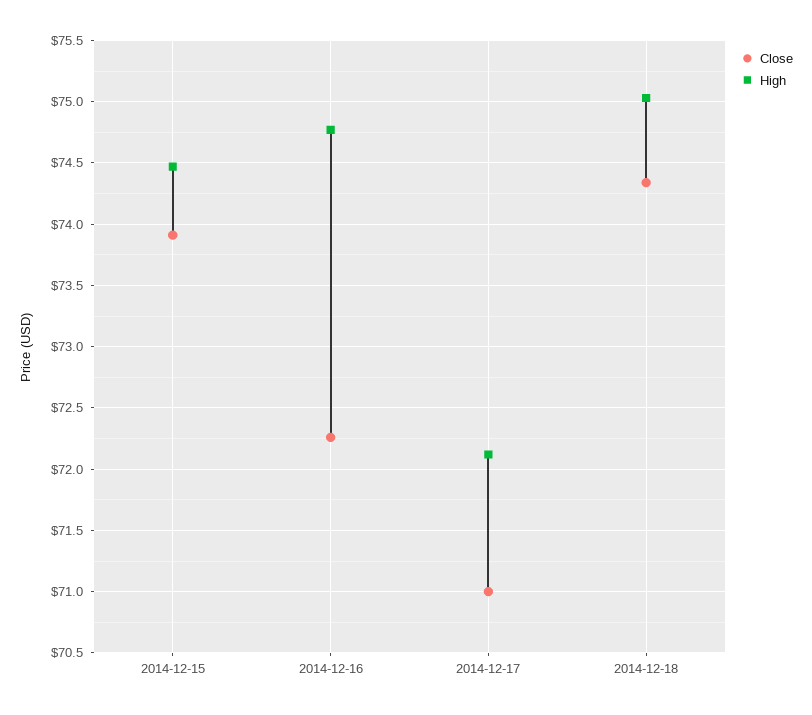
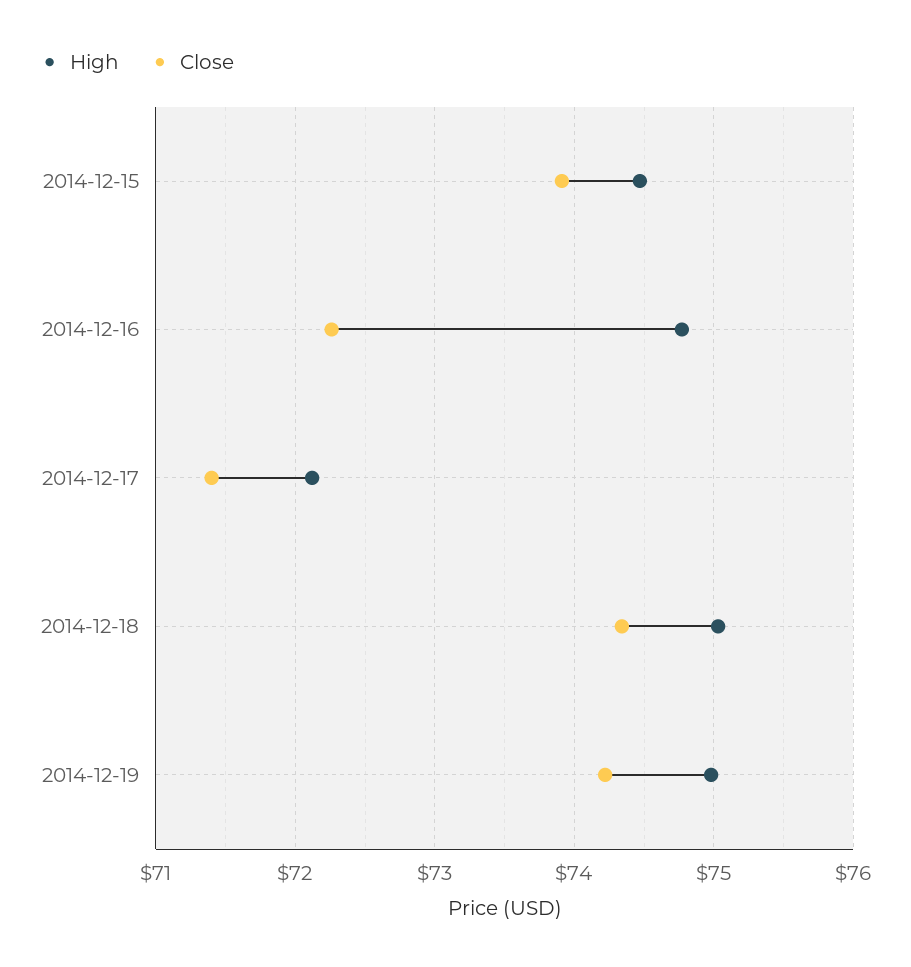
Close, 2014-12-17: 71 -> 71.4
High, 2014-12-19: none -> 75
Close, 2014-12-19: none -> 74.2

